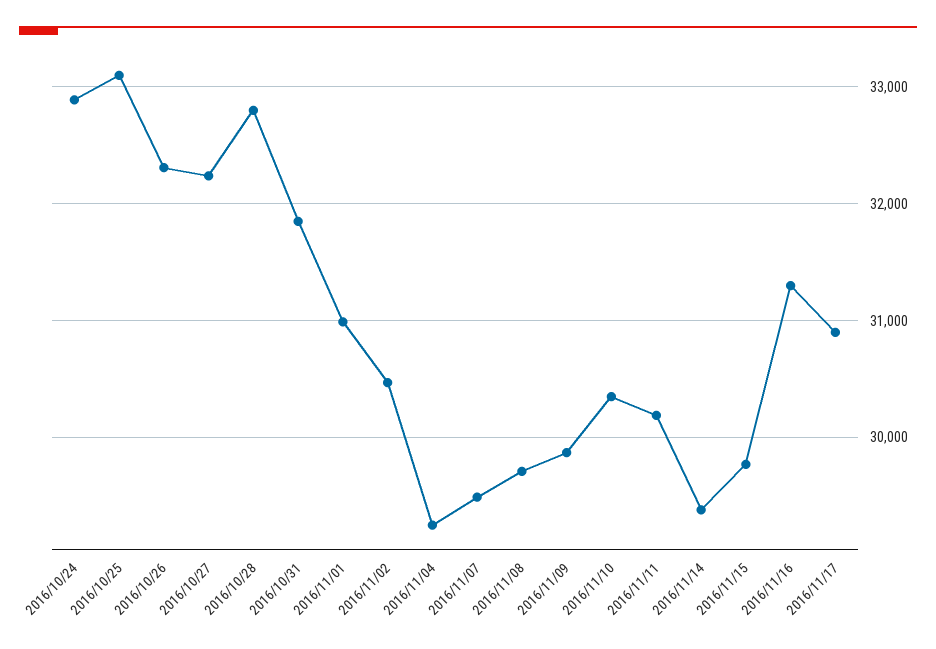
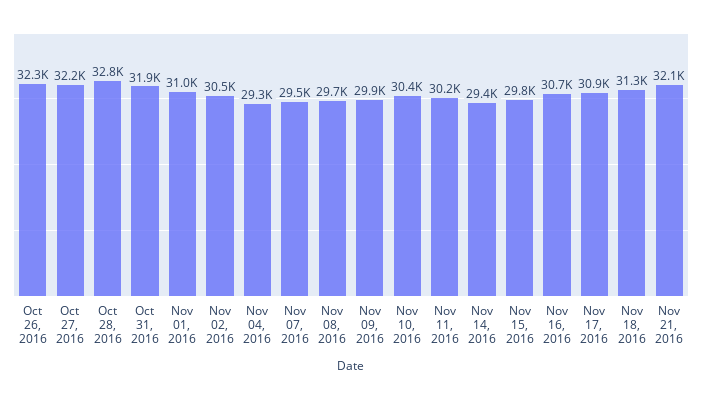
2016/10/24: 32900 -> none
2016/10/25: 33100 -> none
2016/11/16: 31300 -> 30700
Nov 18, 2016: none -> 31300
Nov 21, 2016: none -> 32100

